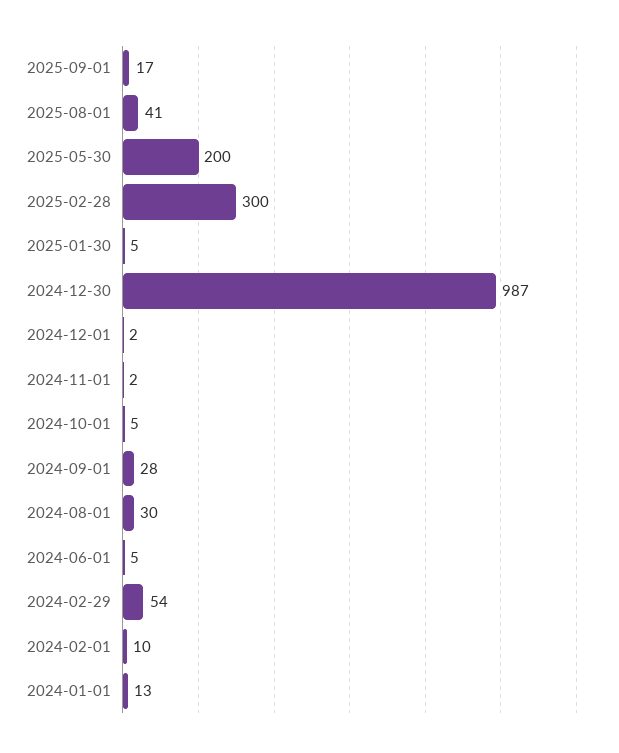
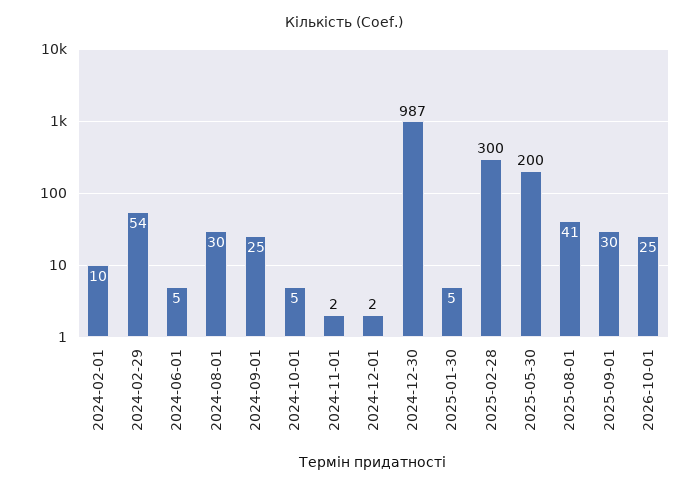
2025-09-01: 17 -> 30
2024-09-01: 28 -> 25
2024-01-01: 13 -> none
2026-10-01: none -> 25

